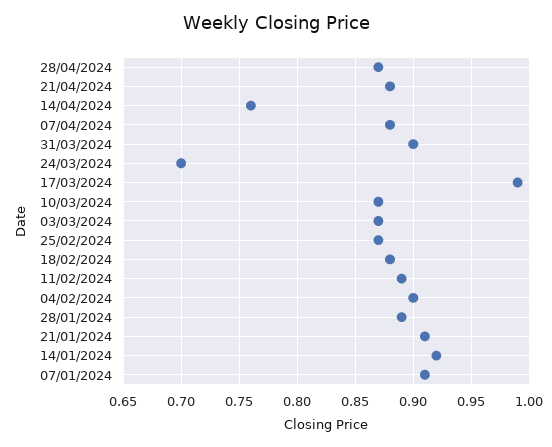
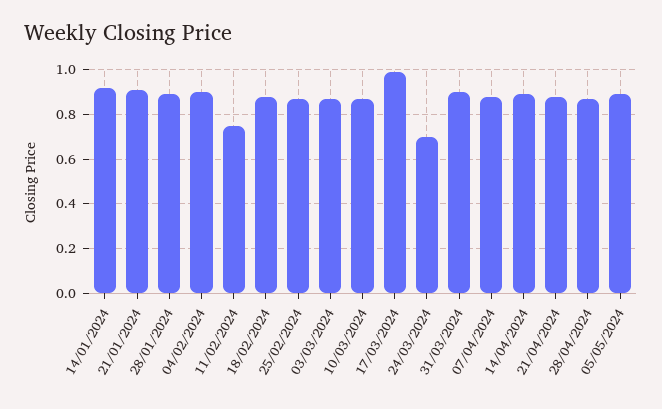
14/04/2024: 0.76 -> 0.9
11/02/2024: 0.89 -> 0.75
07/01/2024: 0.91 -> none
05/05/2024: none -> 0.9

